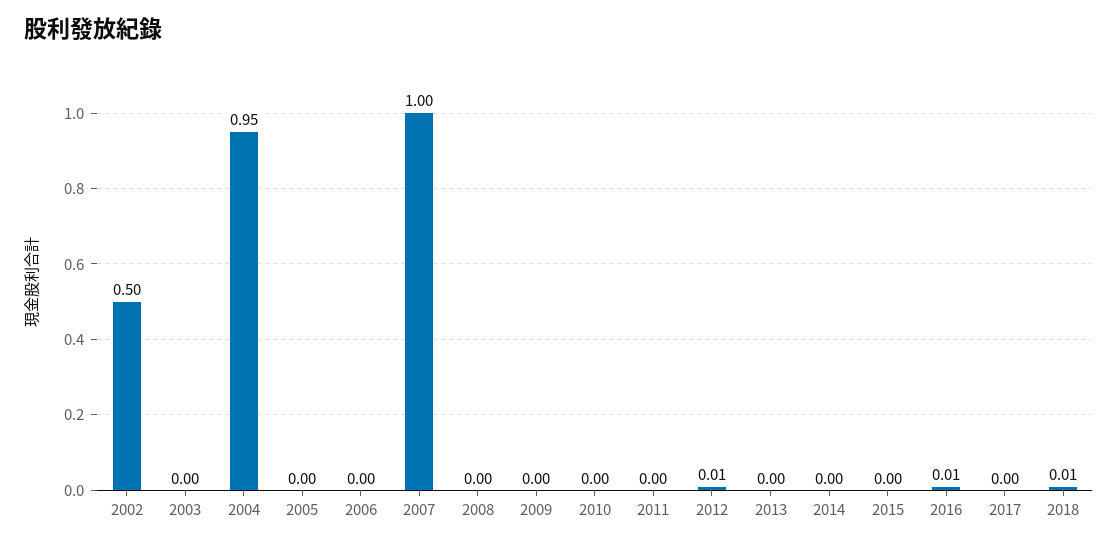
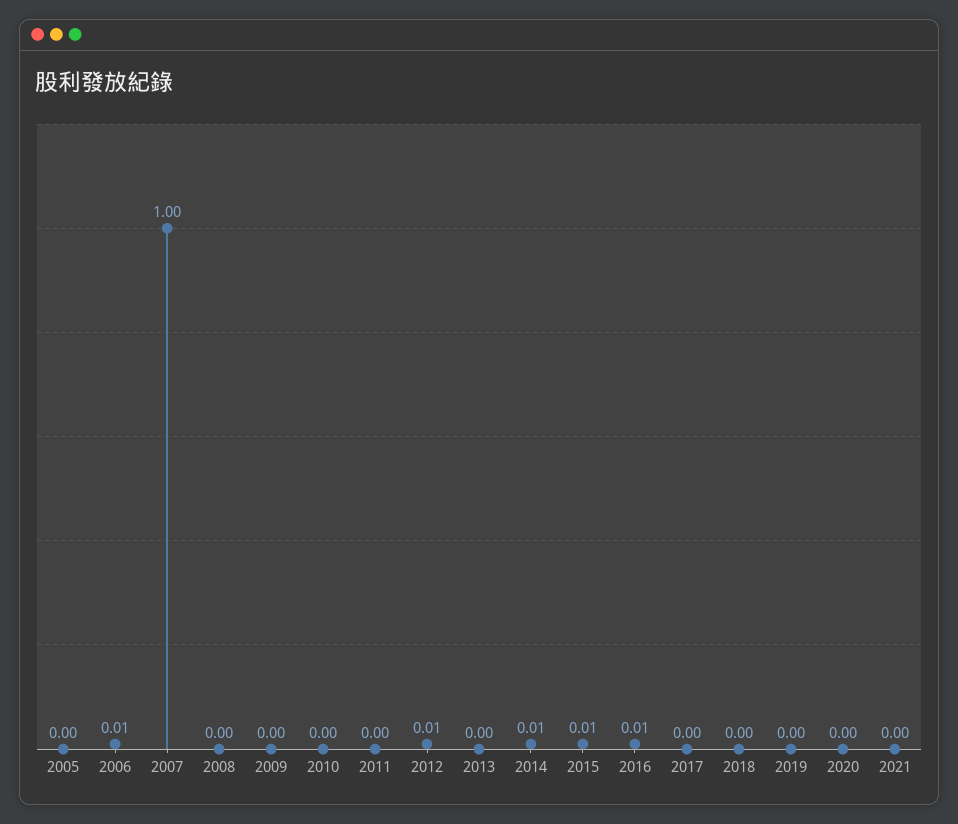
2002: 0.5 -> none
2003: 0 -> none
2004: 0.95 -> none
2006: 0 -> 0.01
2014: 0 -> 0.01
2015: 0 -> 0.01
2018: 0.01 -> 0
2019: none -> 0
2020: none -> 0
2021: none -> 0

